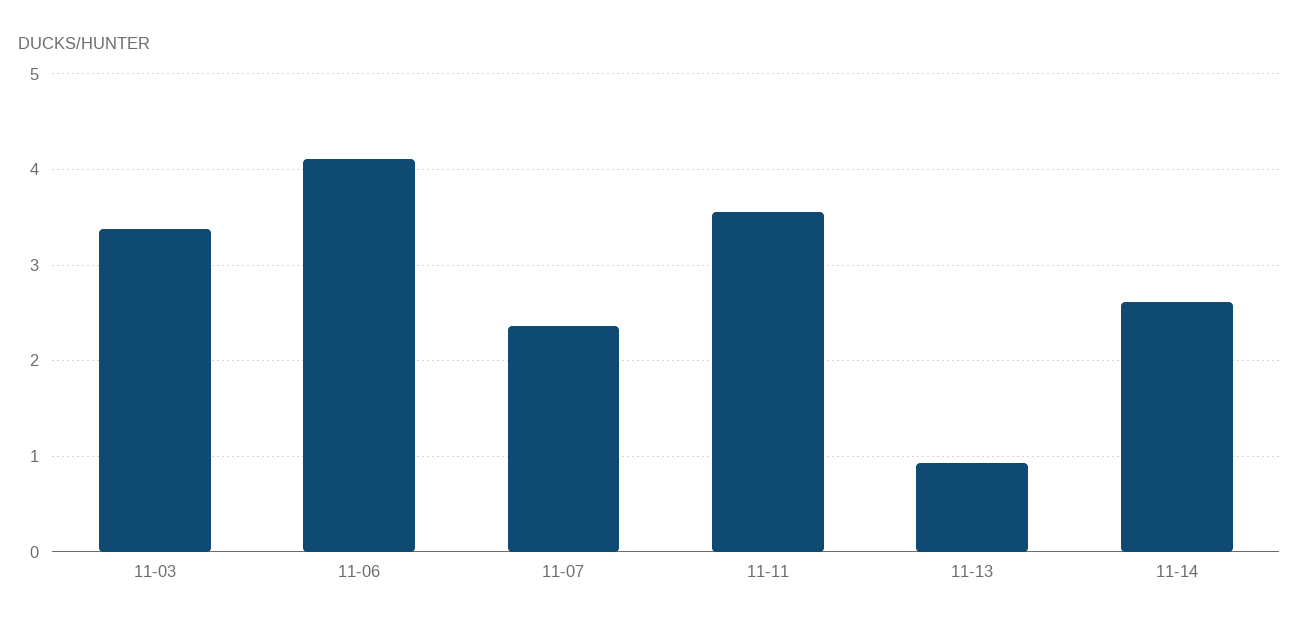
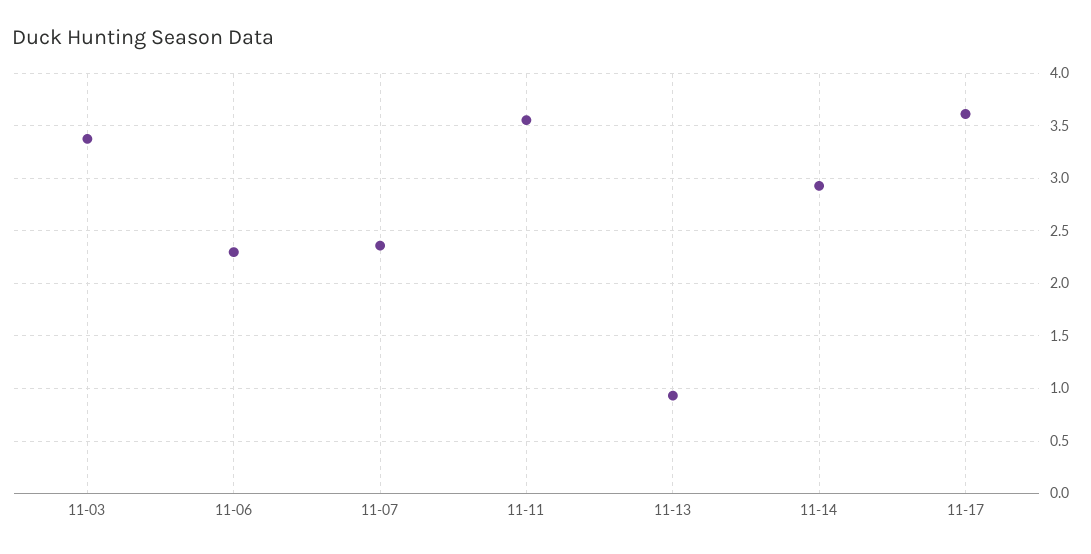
11-06: 4.1 -> 2.3
11-14: 2.6 -> 2.9
11-17: none -> 3.6

